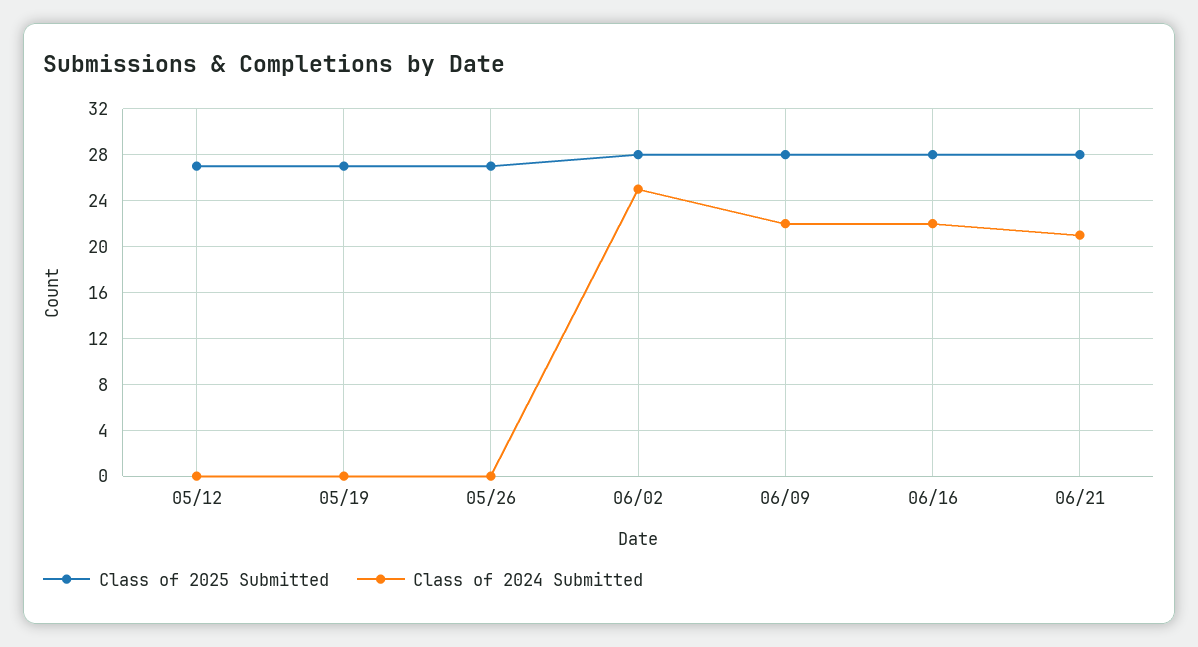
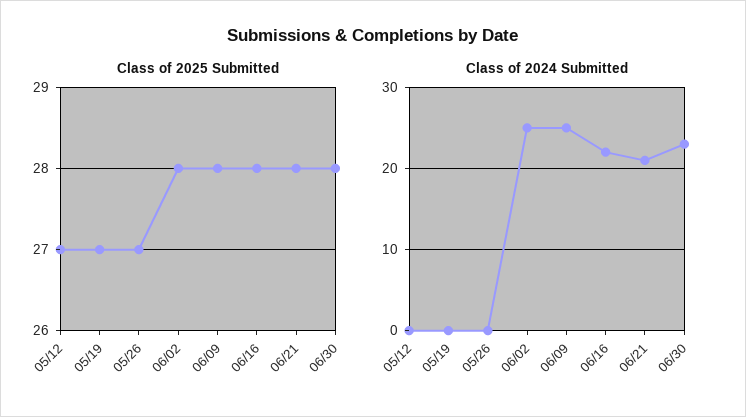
Class of 2024 Submitted, 06/09: 22 -> 25
Class of 2025 Submitted, 06/30: none -> 28
Class of 2024 Submitted, 06/30: none -> 23

